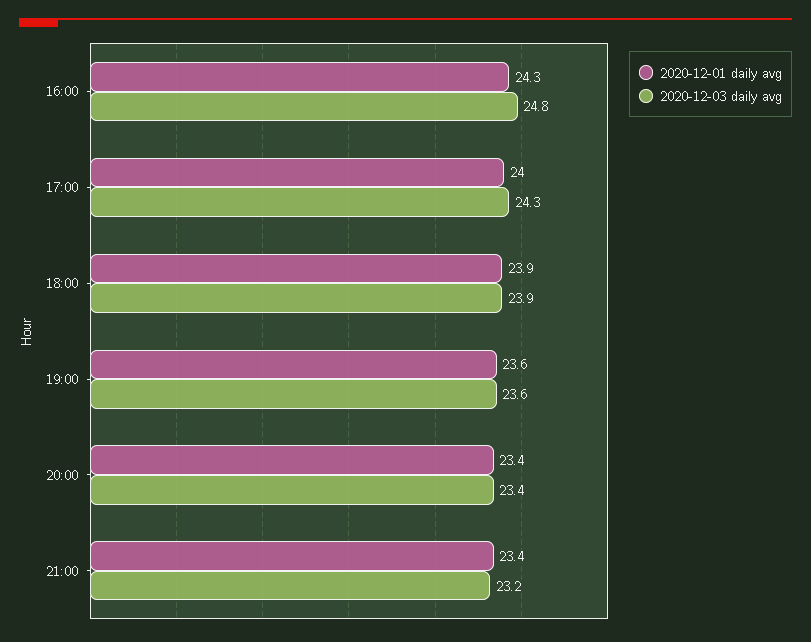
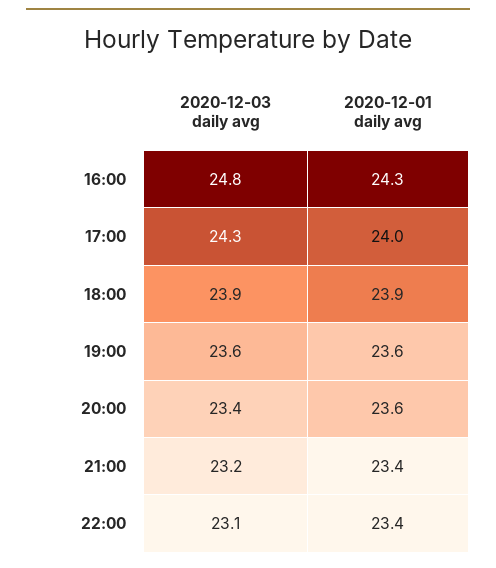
2020-12-01 daily avg, 20:00: 23.4 -> 23.6
2020-12-03 daily avg, 22:00: none -> 23.1
2020-12-01 daily avg, 22:00: none -> 23.4

